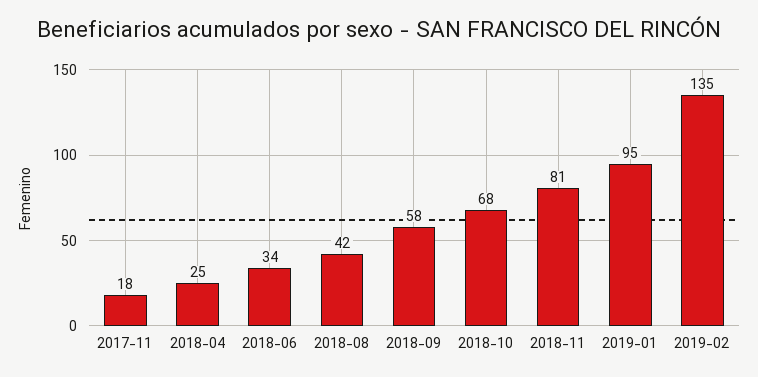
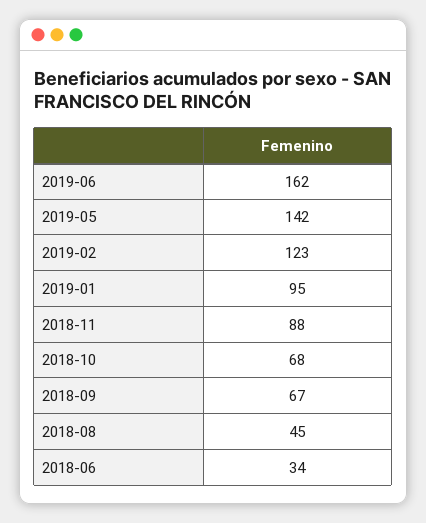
2017-11: 18 -> none
2018-04: 25 -> none
2018-08: 42 -> 45
2018-09: 58 -> 67
2018-11: 81 -> 88
2019-02: 135 -> 123
2019-06: none -> 162
2019-05: none -> 142

